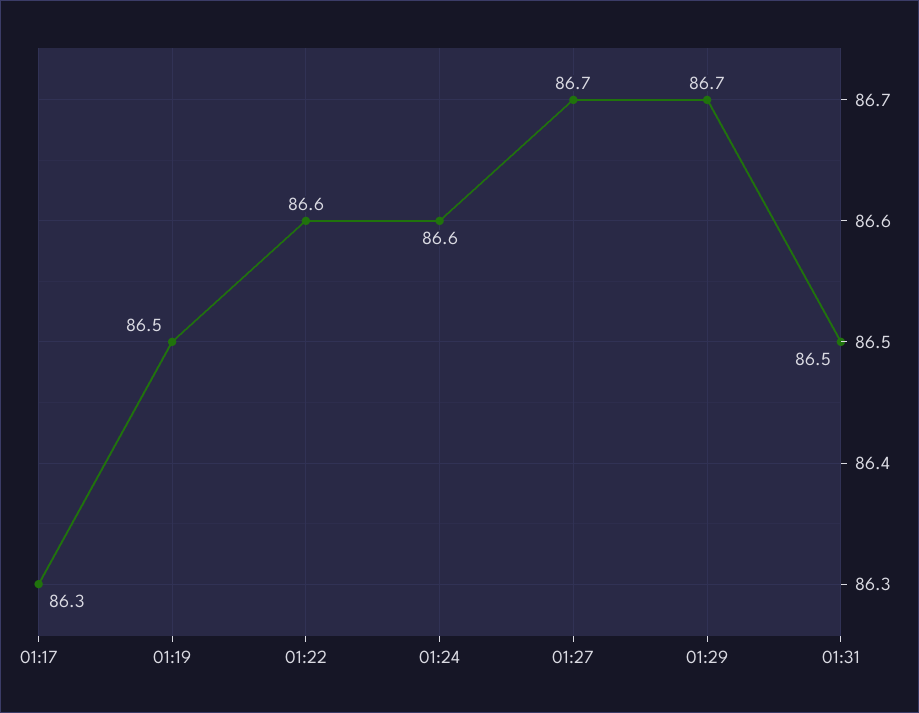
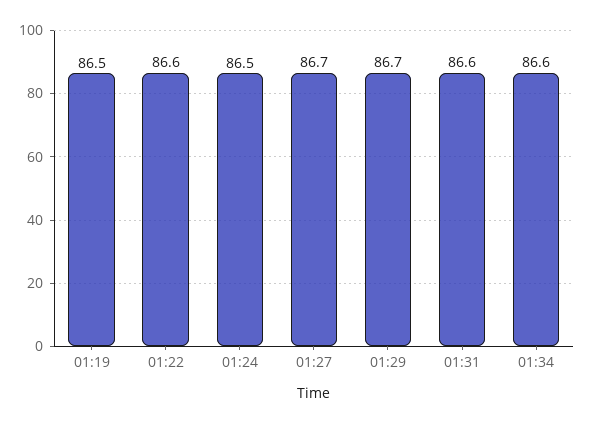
01:17: 86.3 -> none
01:24: 86.6 -> 86.5
01:31: 86.5 -> 86.6
01:34: none -> 86.6

